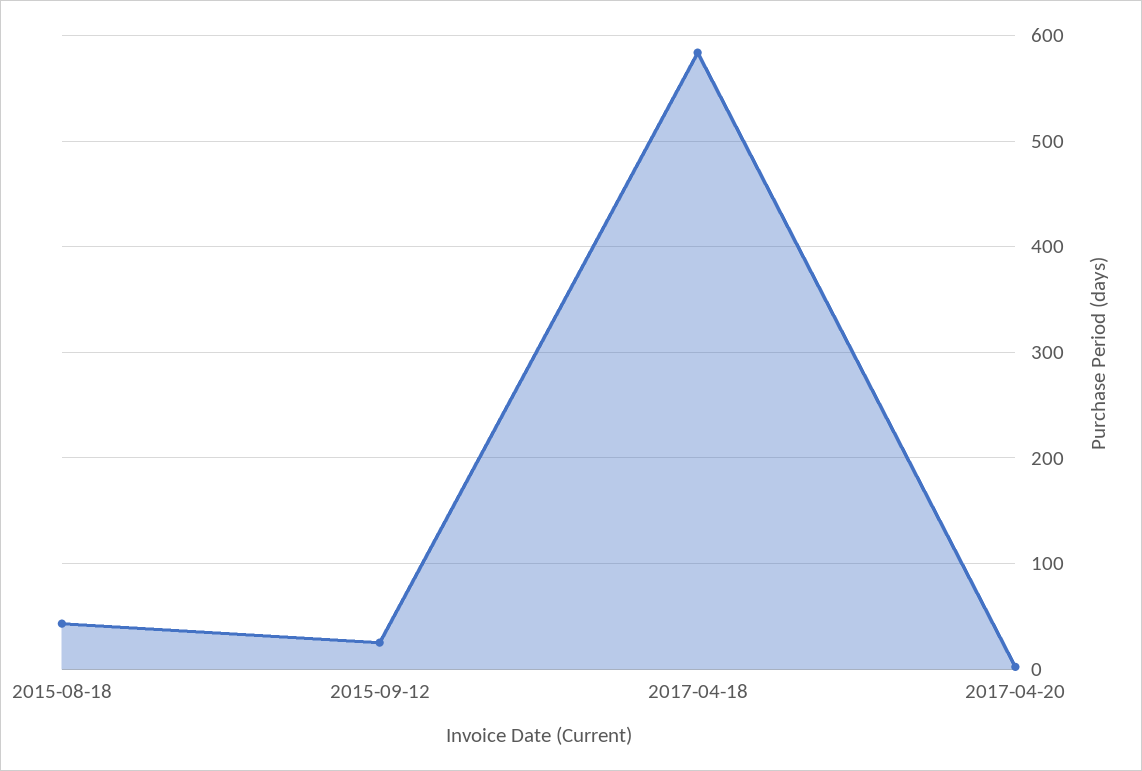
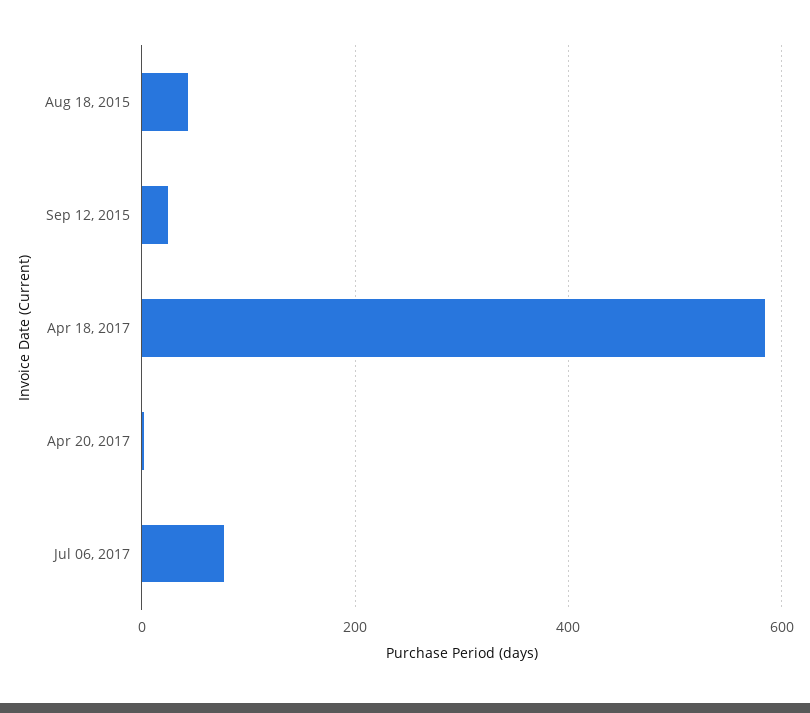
Jul 06, 2017: none -> 80

